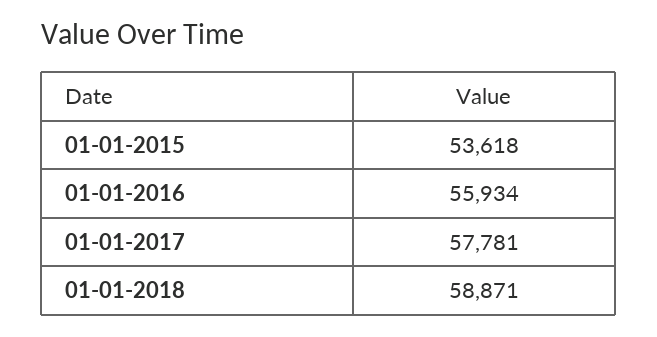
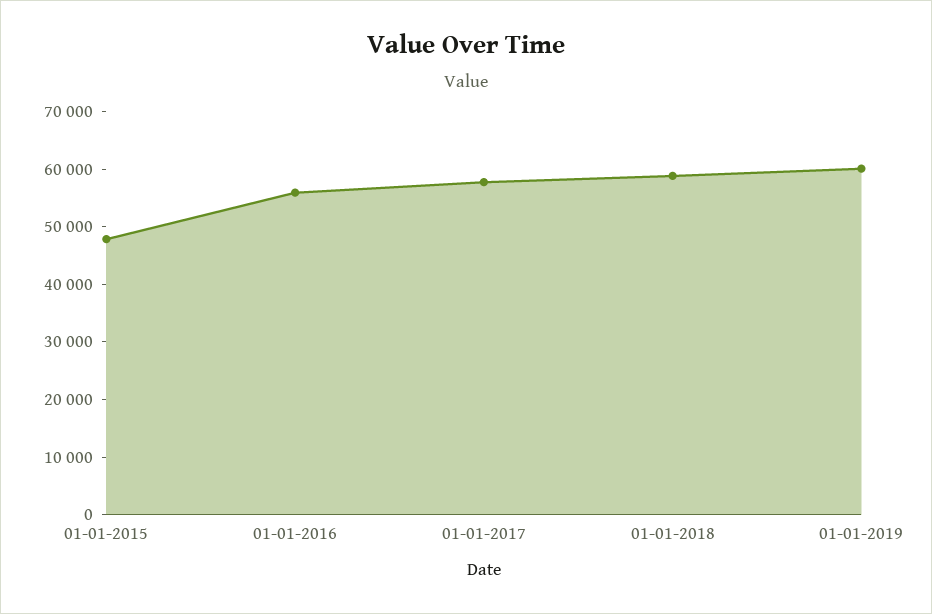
01-01-2015: 53618 -> 48000
01-01-2019: none -> 60000

